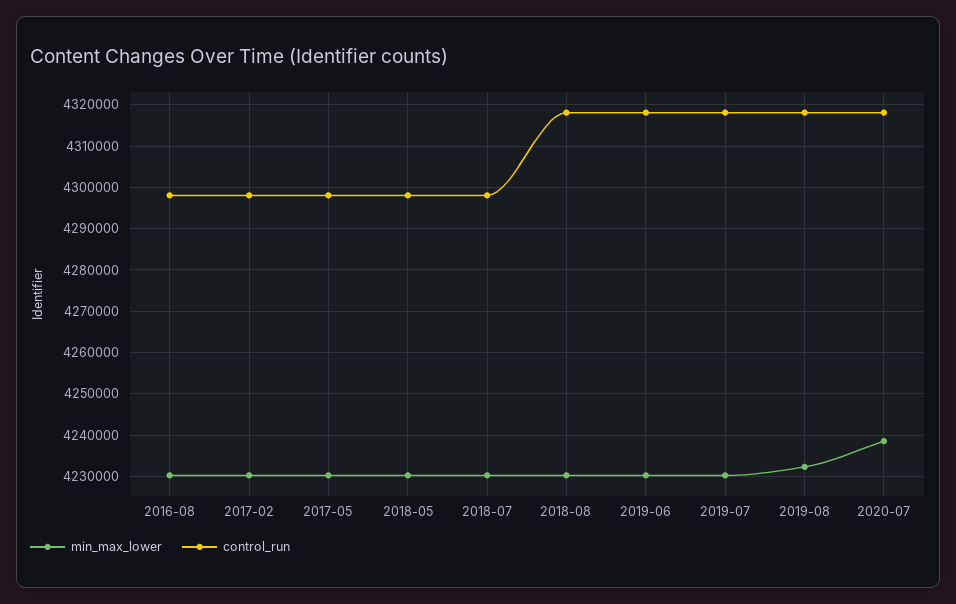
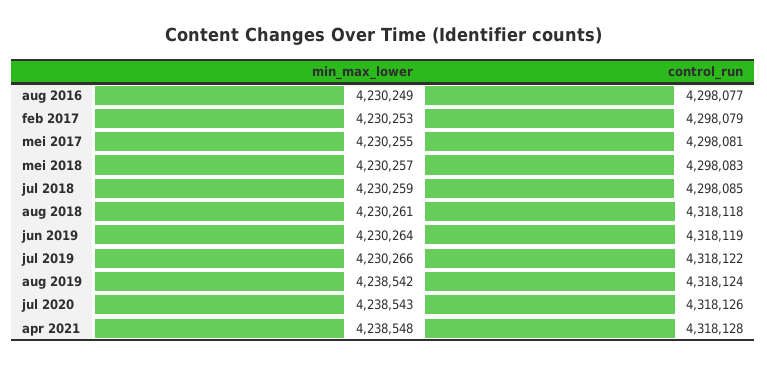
min_max_lower, 2019-08: 4232000 -> 4238542
min_max_lower, apr 2021: none -> 4238548
control_run, apr 2021: none -> 4318128

